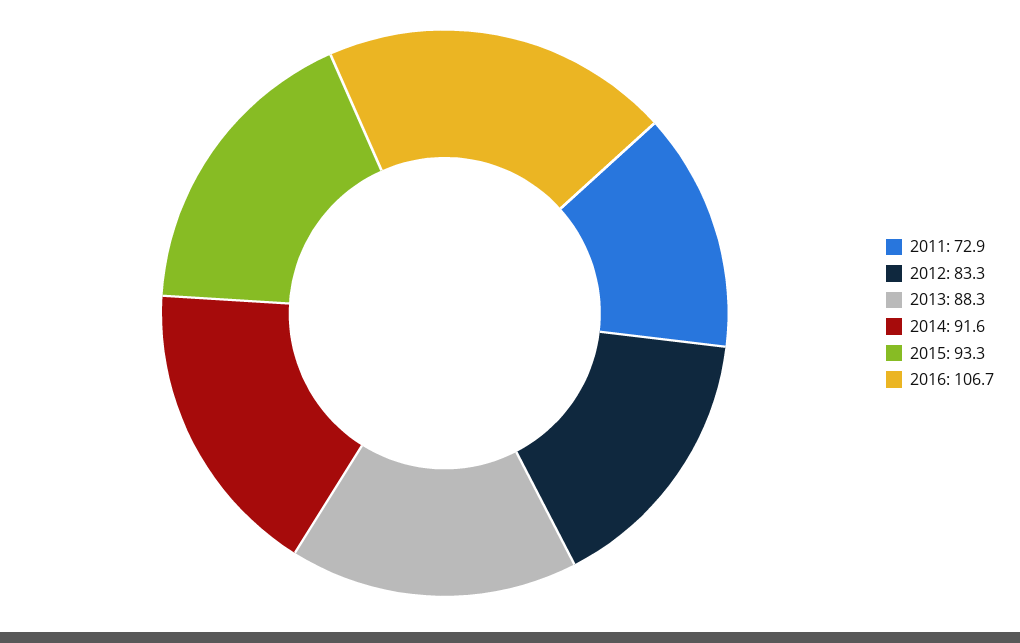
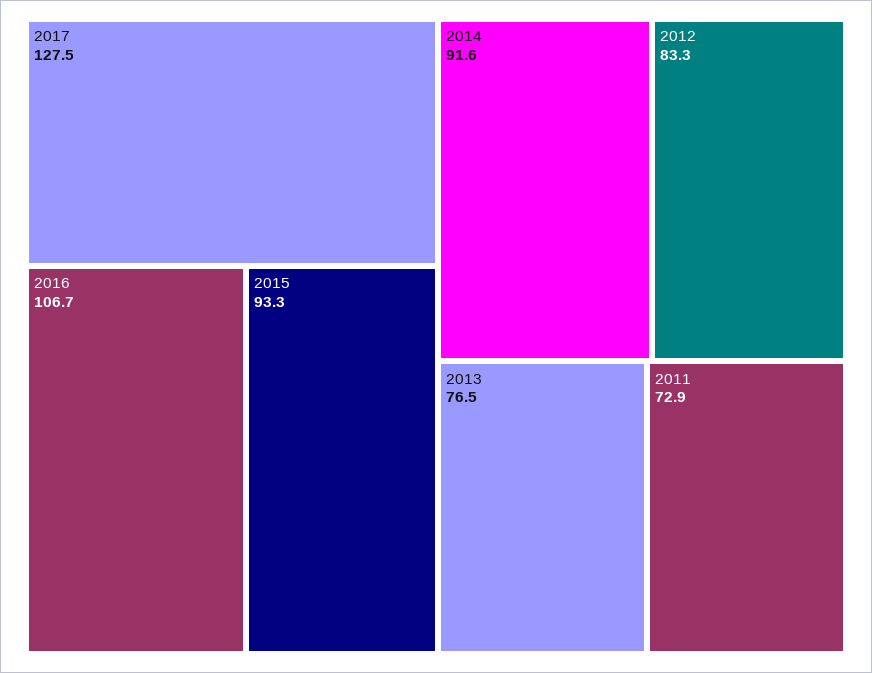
2013: 88.3 -> 76.5
2017: none -> 127.5

